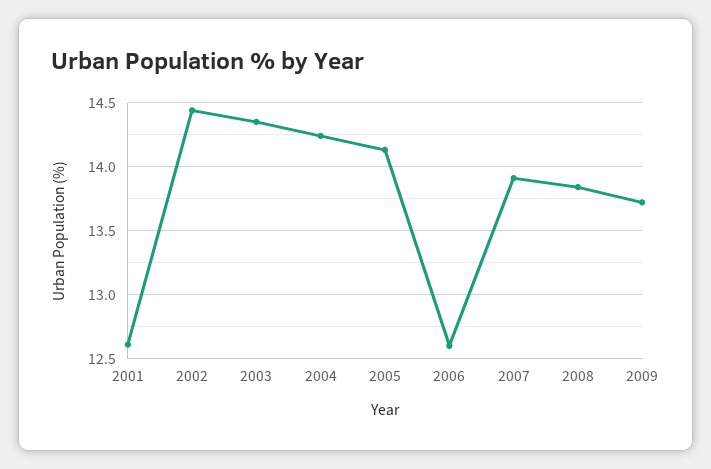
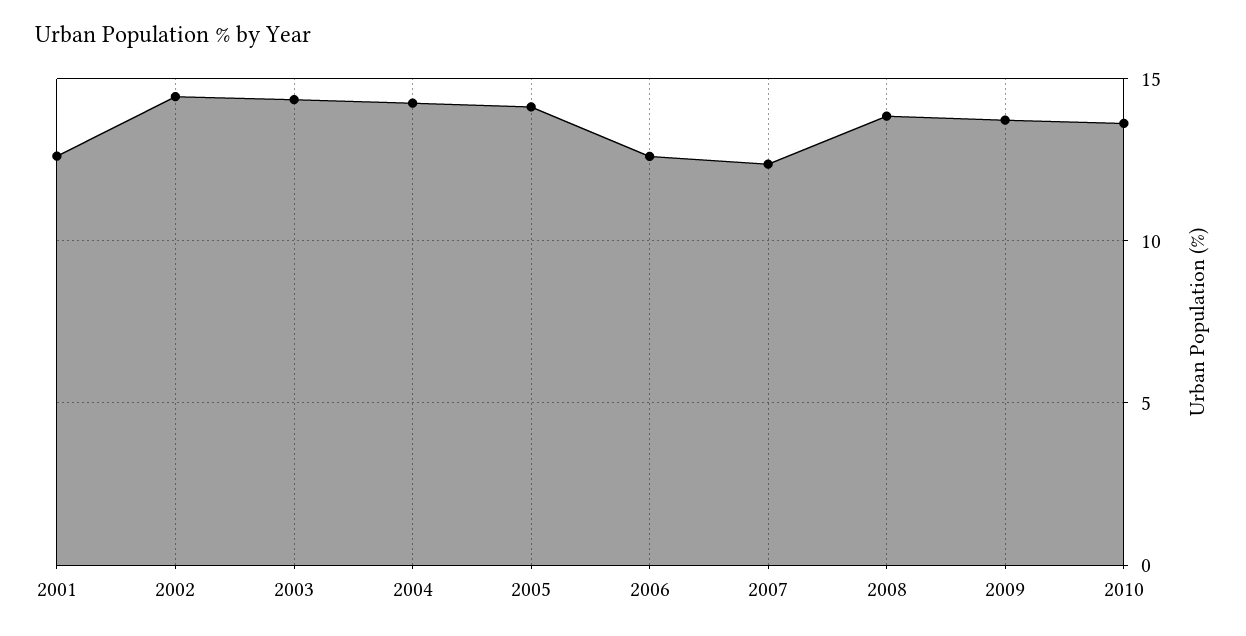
2007: 13.9 -> 12.5
2010: none -> 13.5

